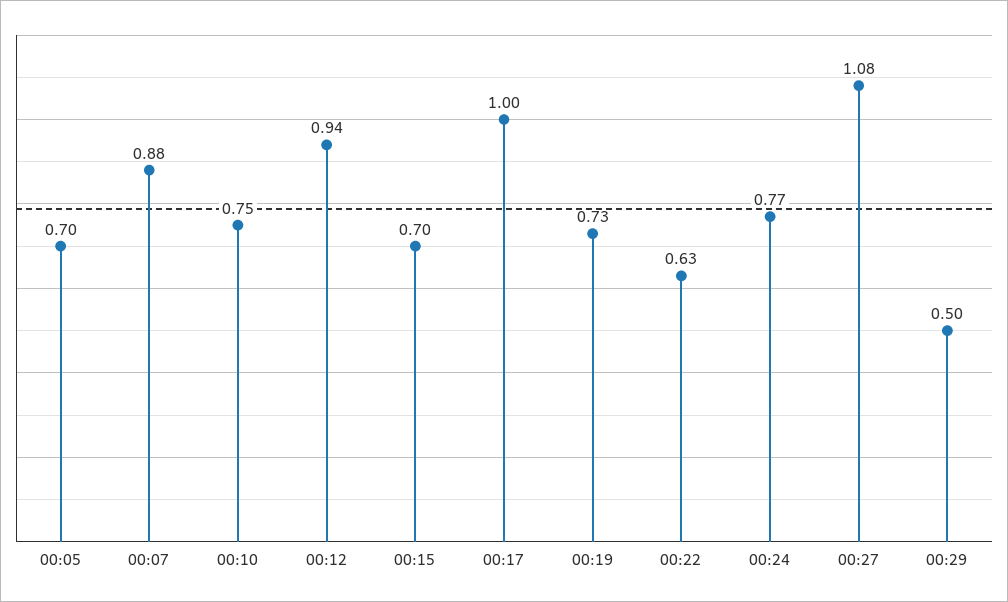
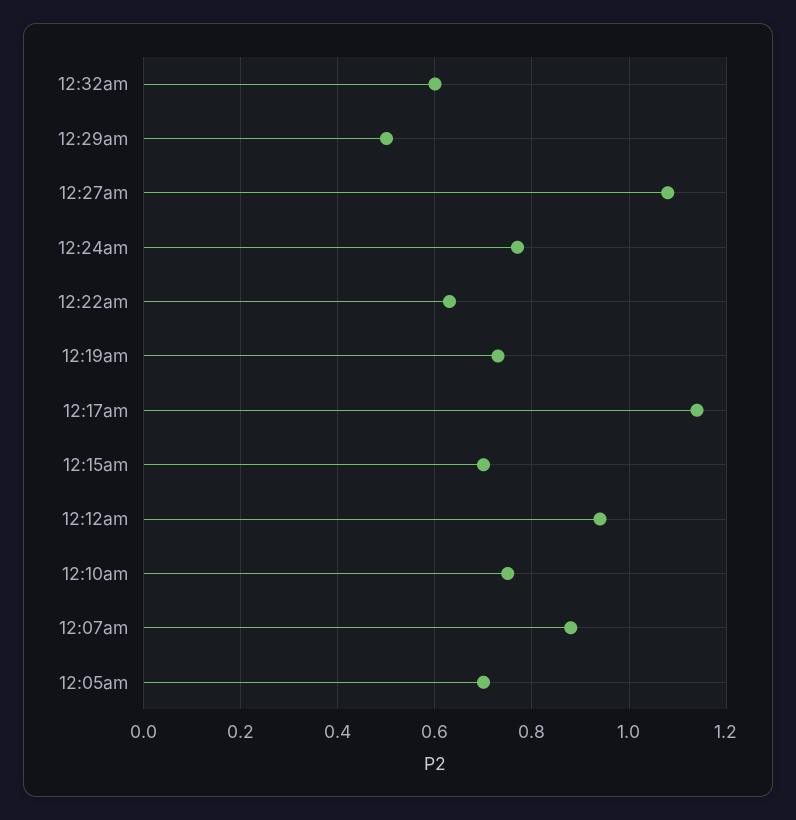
00:17: 1 -> 1.15
12:32am: none -> 0.6

